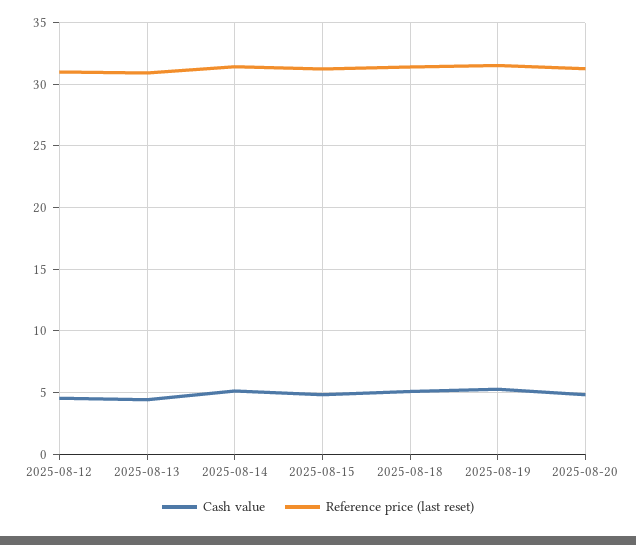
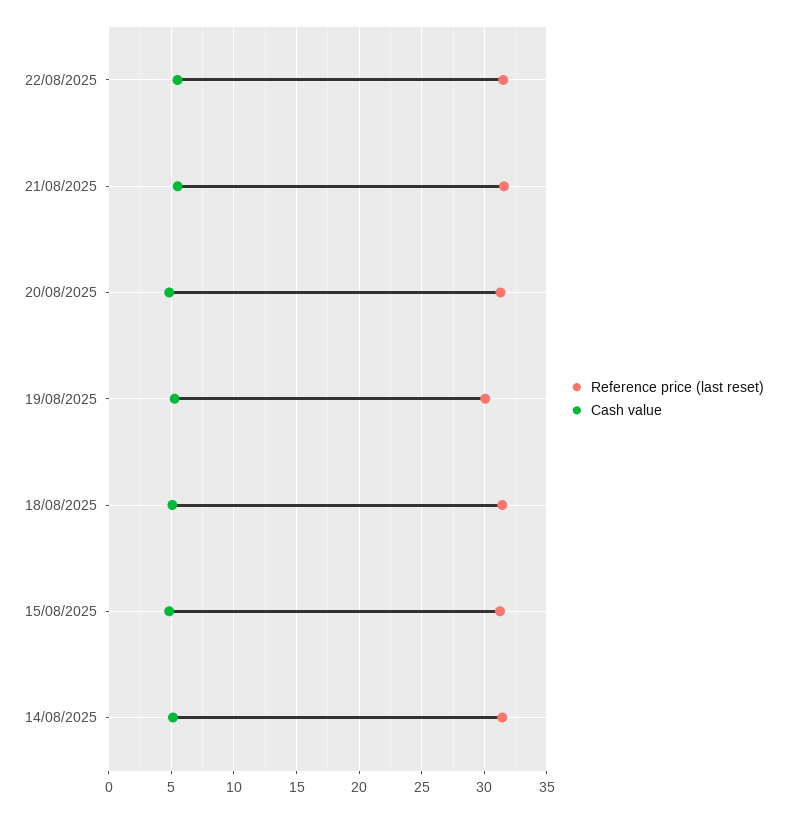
Cash value, 2025-08-12: 4.5 -> none
Reference price (last reset), 2025-08-12: 31 -> none
Cash value, 2025-08-13: 4.5 -> none
Reference price (last reset), 2025-08-13: 31 -> none
Reference price (last reset), 2025-08-19: 31.5 -> 30
Reference price (last reset), 22/08/2025: none -> 31.5
Cash value, 22/08/2025: none -> 5.5
Reference price (last reset), 21/08/2025: none -> 31.5
Cash value, 21/08/2025: none -> 5.5

